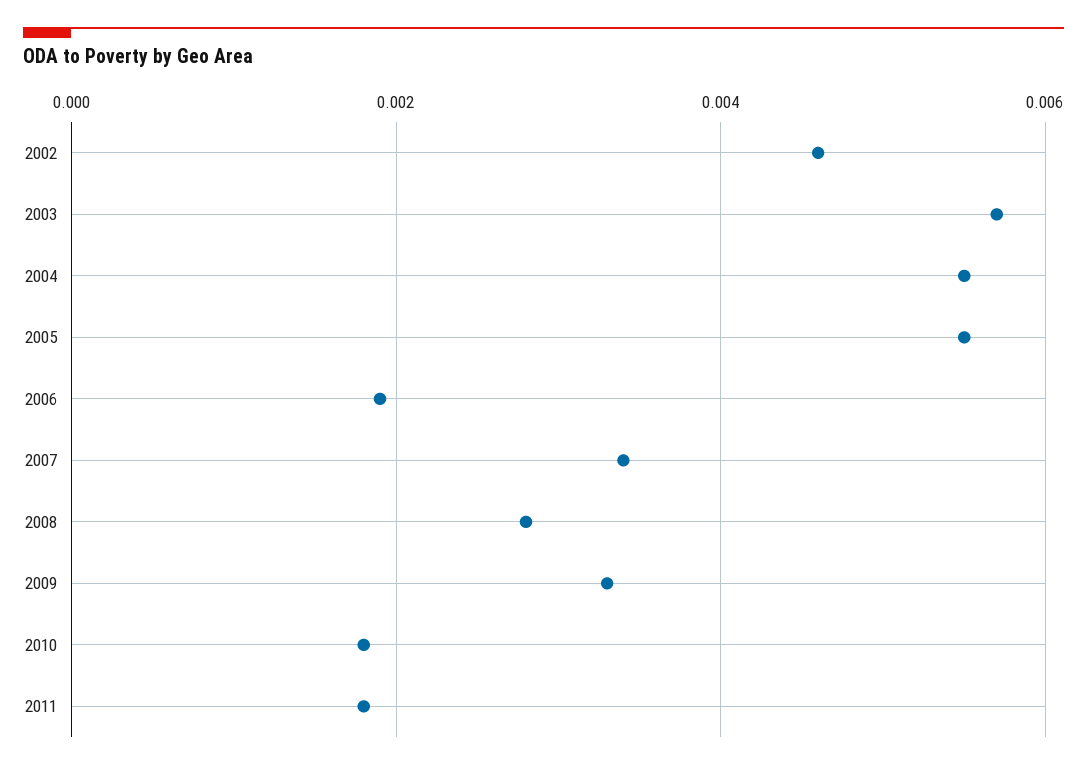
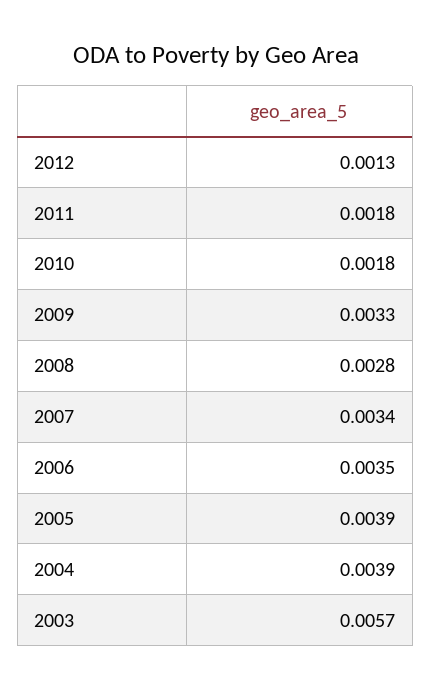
2002: 0.0045 -> none
2004: 0.0055 -> 0.0039
2005: 0.0055 -> 0.0039
2006: 0.002 -> 0.0035
2012: none -> 0.0013

